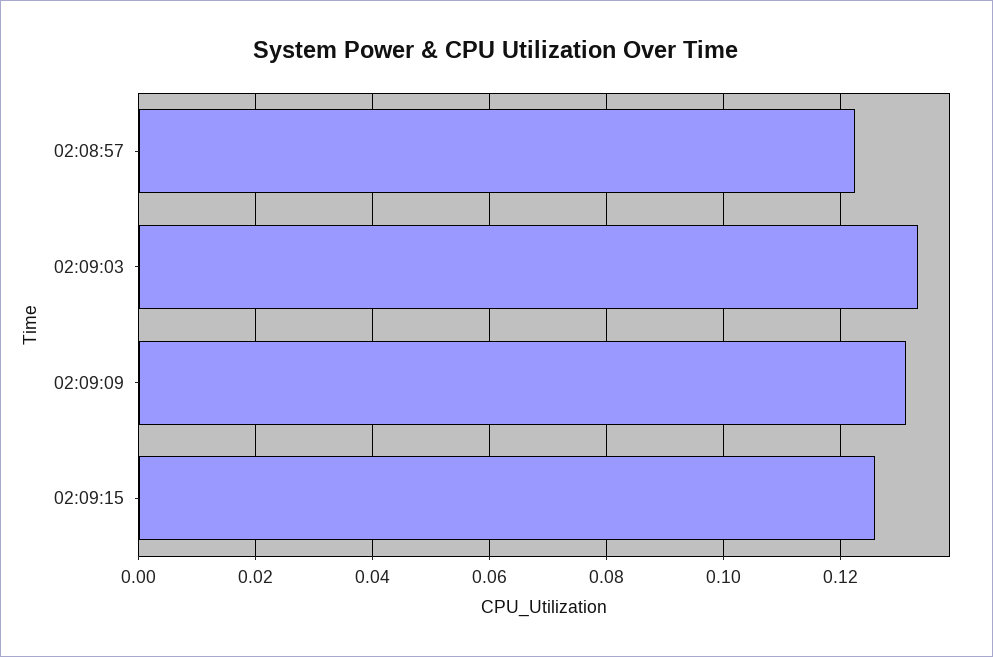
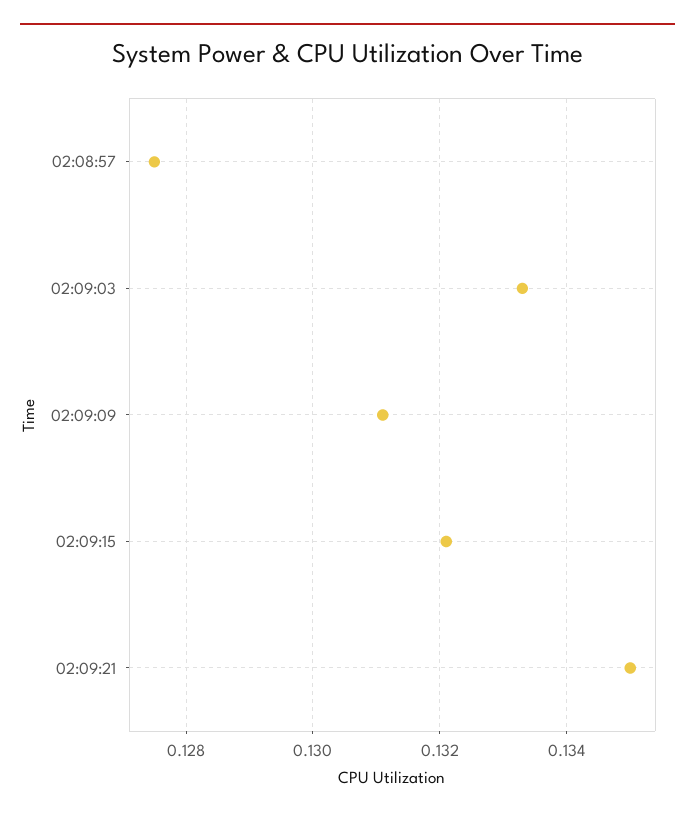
02:08:57: 0.122 -> 0.1275
02:09:15: 0.126 -> 0.132
02:09:21: none -> 0.135

